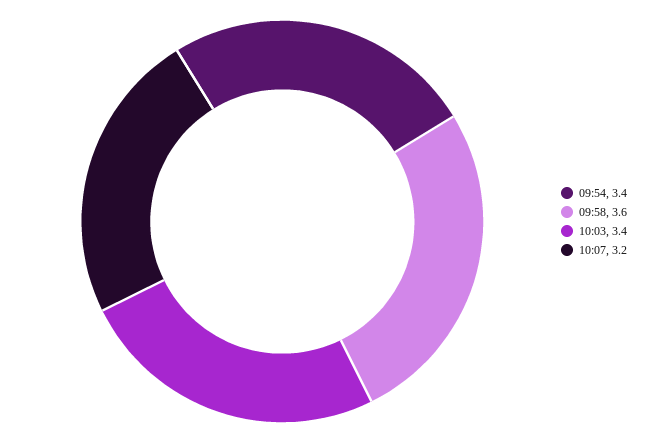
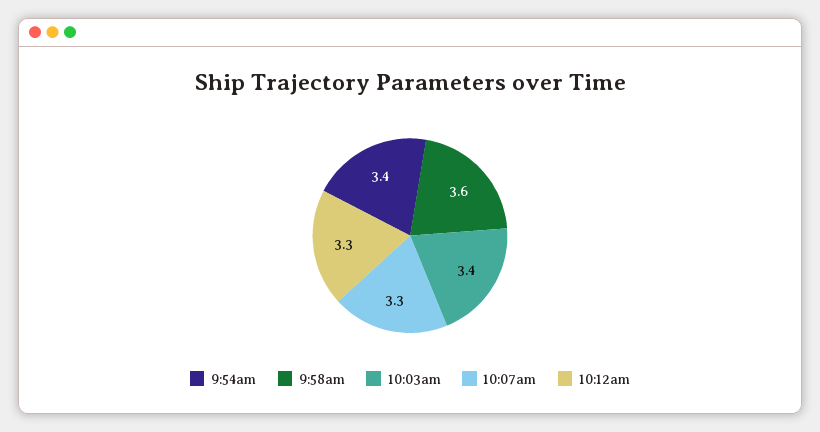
10:07: 3.2 -> 3.3
10:12am: none -> 3.3

